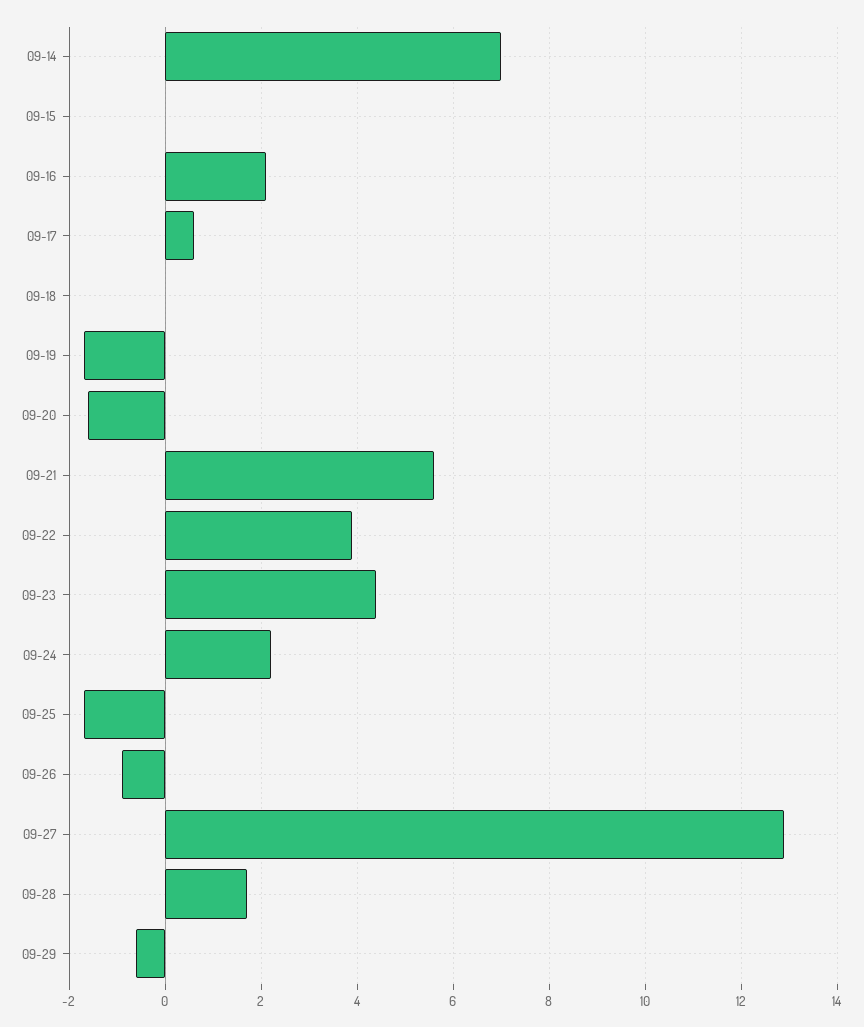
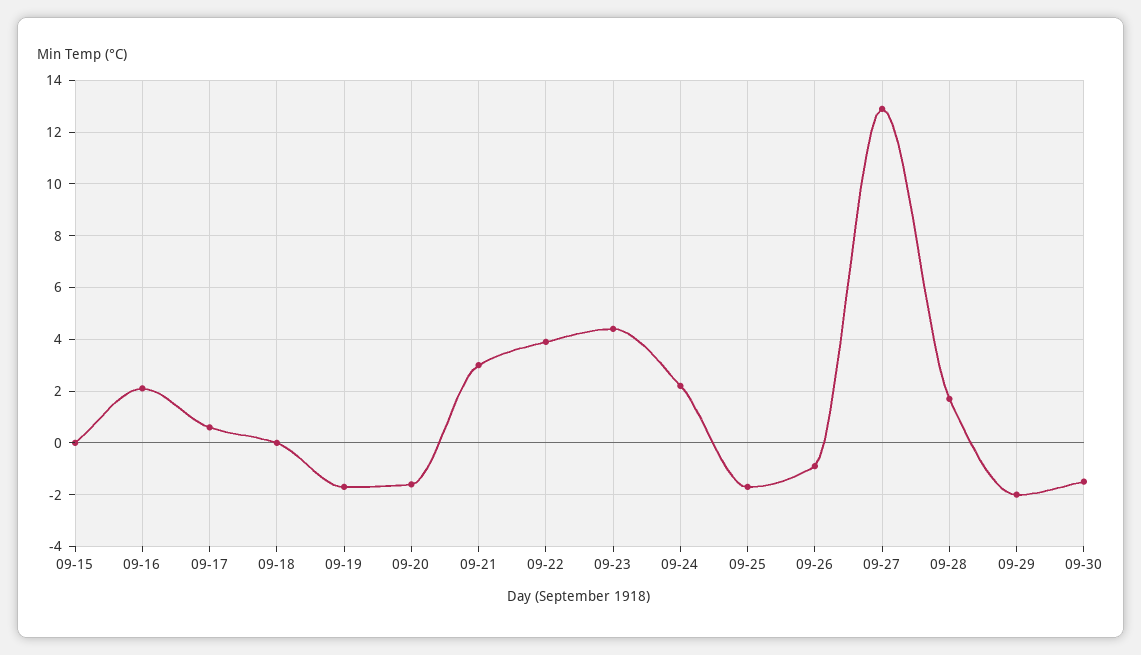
09-14: 7 -> none
09-21: 5.5 -> 3
09-29: -0.5 -> -2
09-30: none -> -1.5

